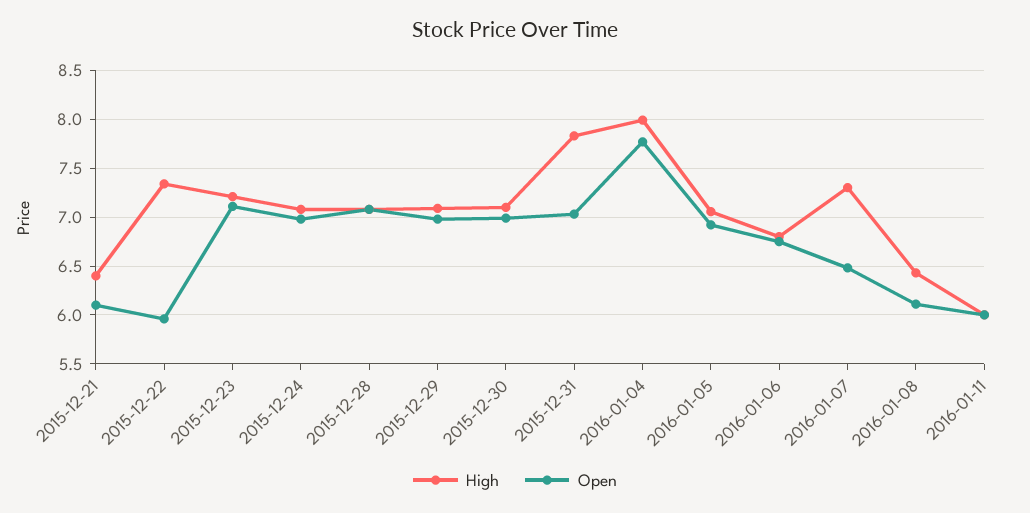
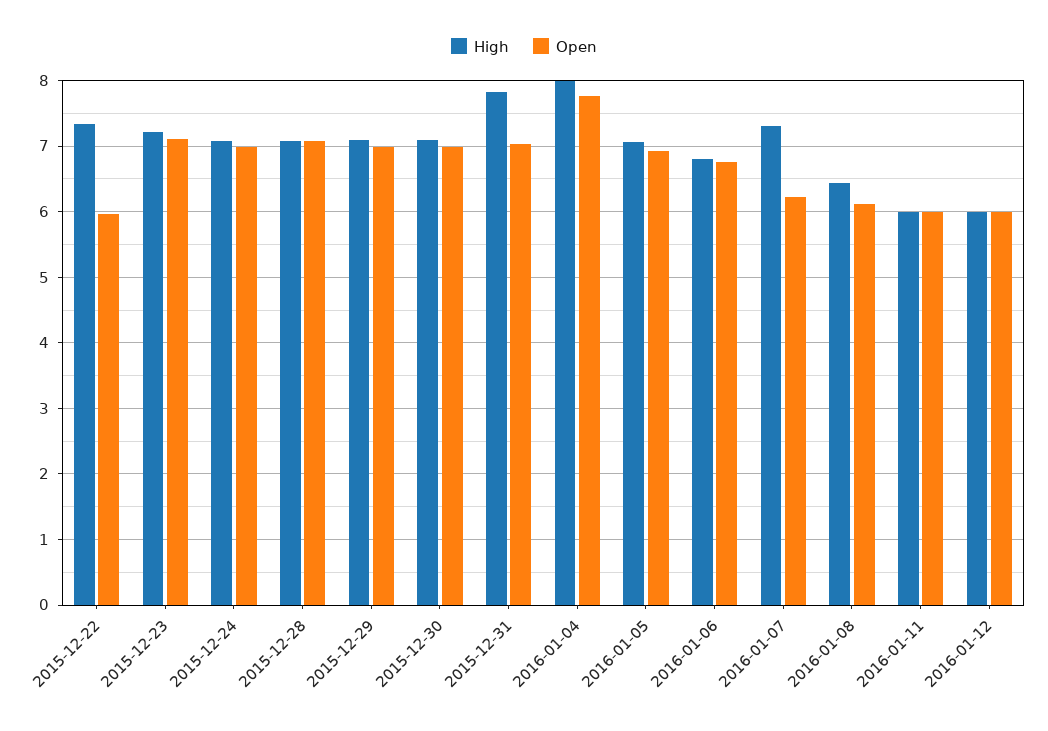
High, 2015-12-21: 6.4 -> none
Open, 2015-12-21: 6.1 -> none
Open, 2016-01-07: 6.5 -> 6.2
High, 2016-01-12: none -> 6
Open, 2016-01-12: none -> 6

